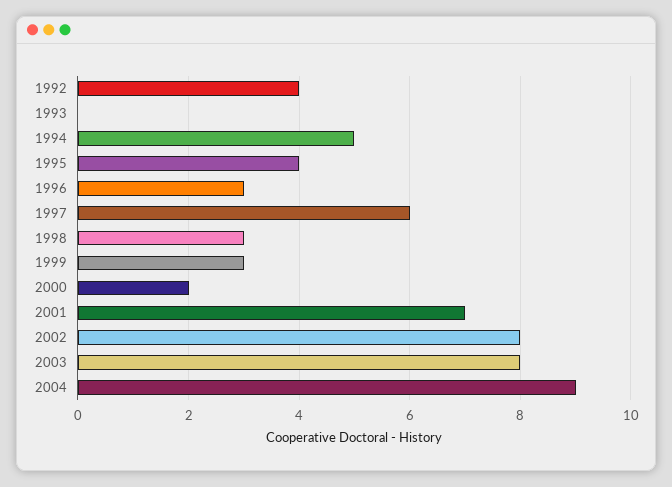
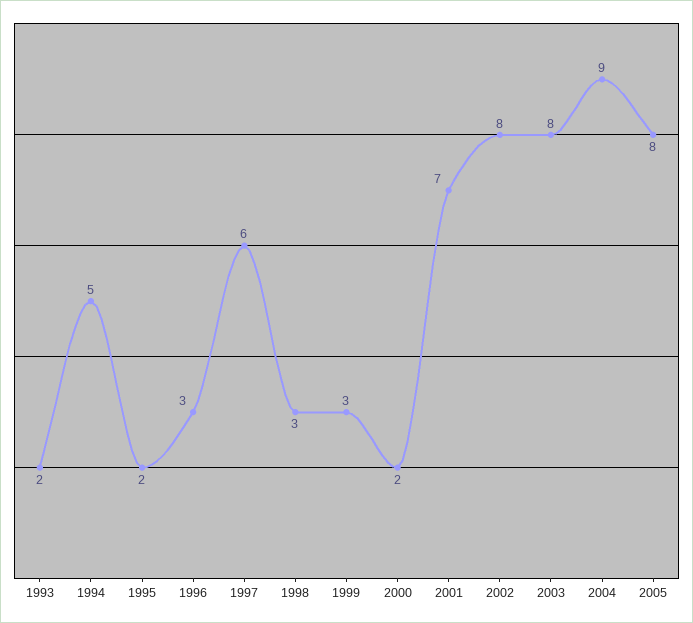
1992: 4 -> none
1993: 0 -> 2
1995: 4 -> 2
2005: none -> 8

